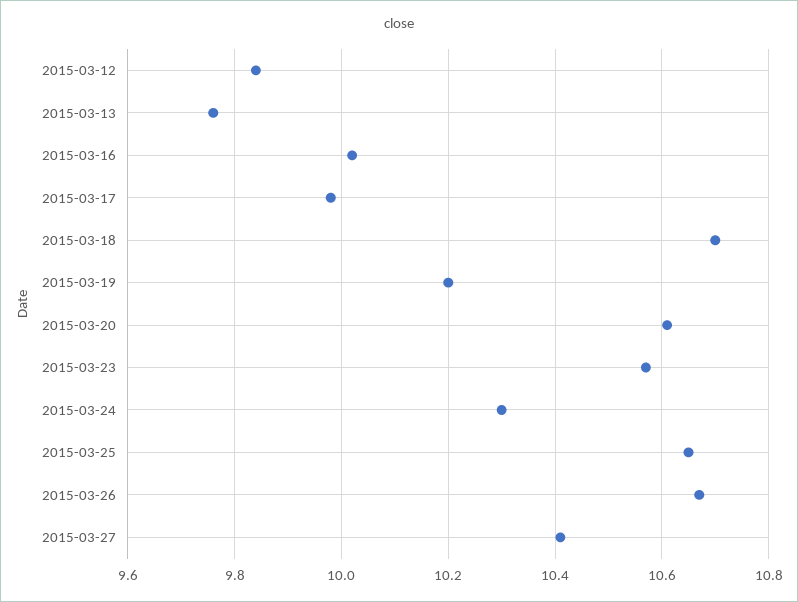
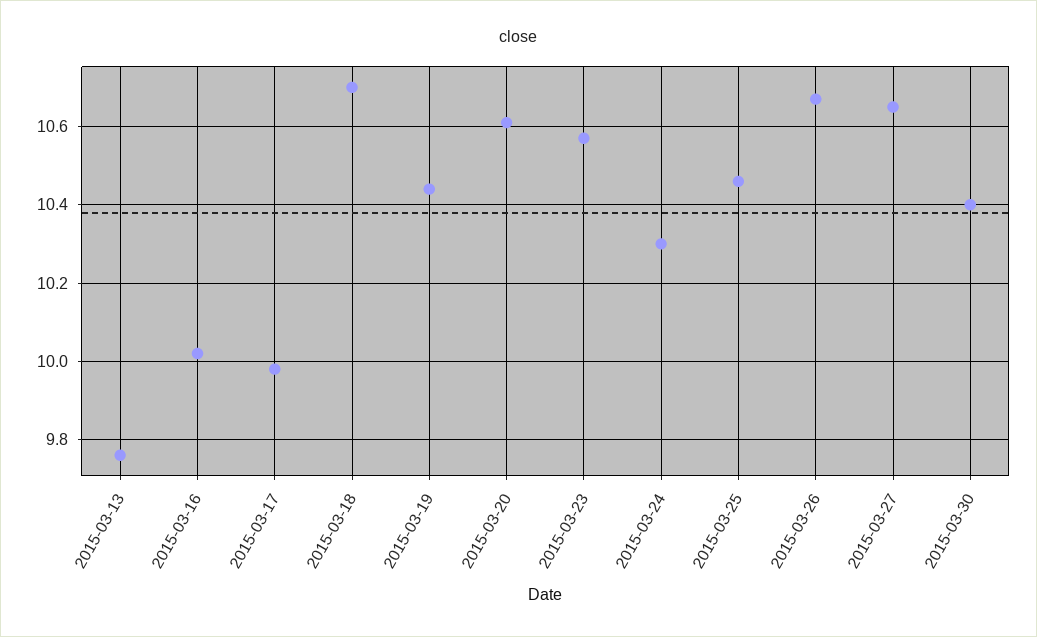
2015-03-12: 9.85 -> none
2015-03-19: 10.2 -> 10.45
2015-03-25: 10.65 -> 10.45
2015-03-27: 10.4 -> 10.65
2015-03-30: none -> 10.4

